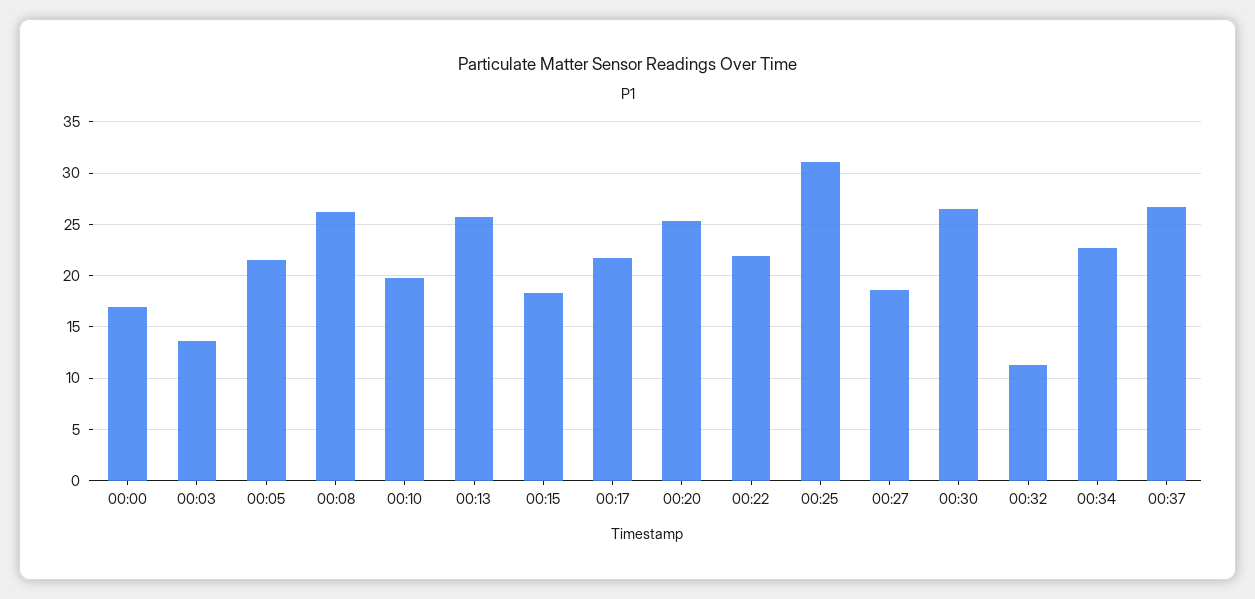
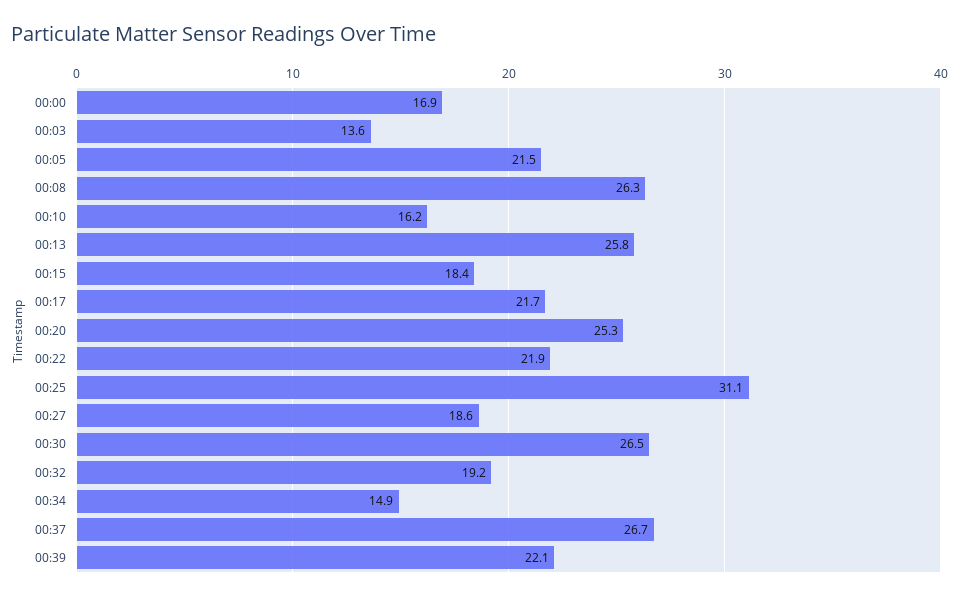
00:10: 20 -> 16.2
00:32: 11 -> 19.2
00:34: 23 -> 14.9
00:39: none -> 22.1

